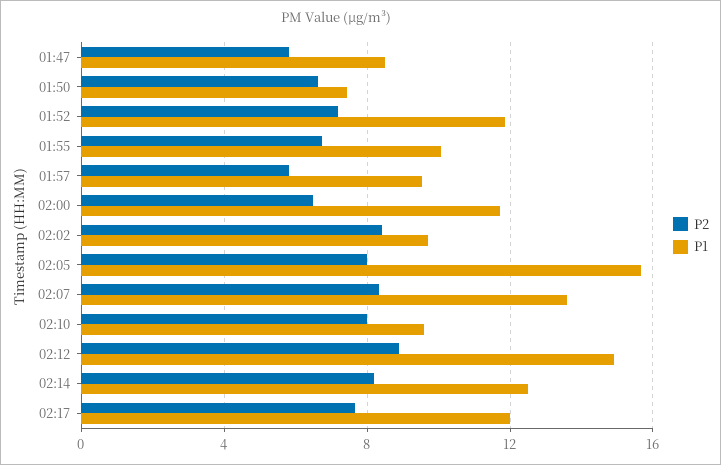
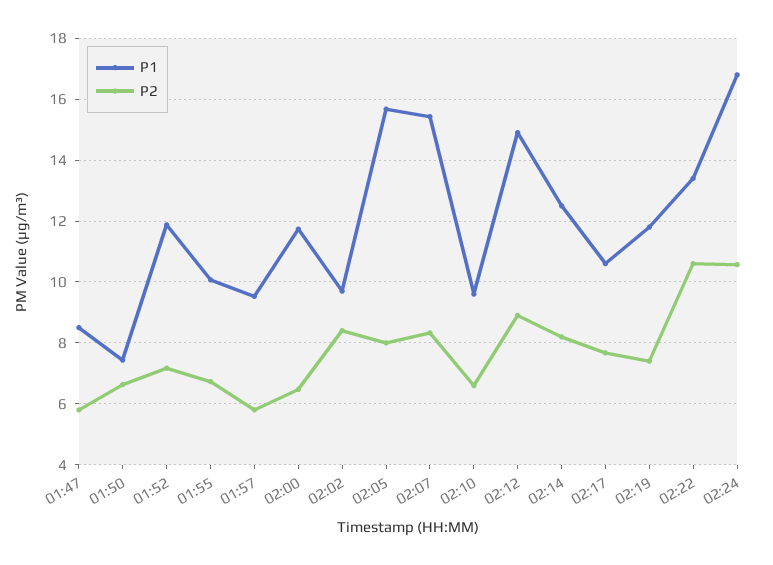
P1, 02:07: 13.5 -> 15.4
P2, 02:10: 8 -> 6.6
P1, 02:17: 12 -> 10.6
P1, 02:19: none -> 11.8
P2, 02:19: none -> 7.4
P1, 02:22: none -> 13.4
P2, 02:22: none -> 10.6
P1, 02:24: none -> 16.8
P2, 02:24: none -> 10.6

